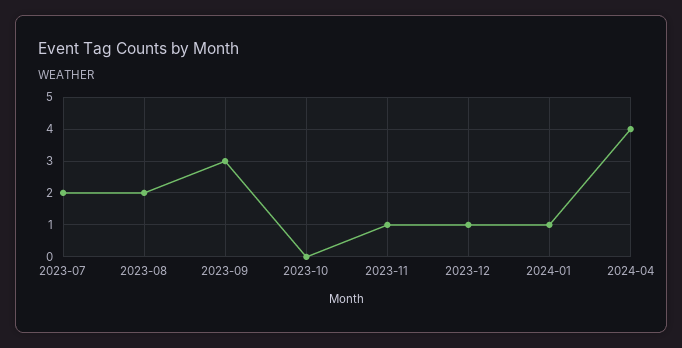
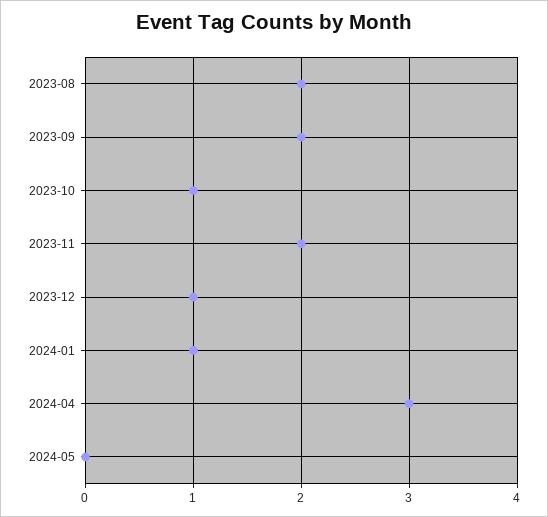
2023-07: 2 -> none
2023-09: 3 -> 2
2023-10: 0 -> 1
2023-11: 1 -> 2
2024-04: 4 -> 3
2024-05: none -> 0

